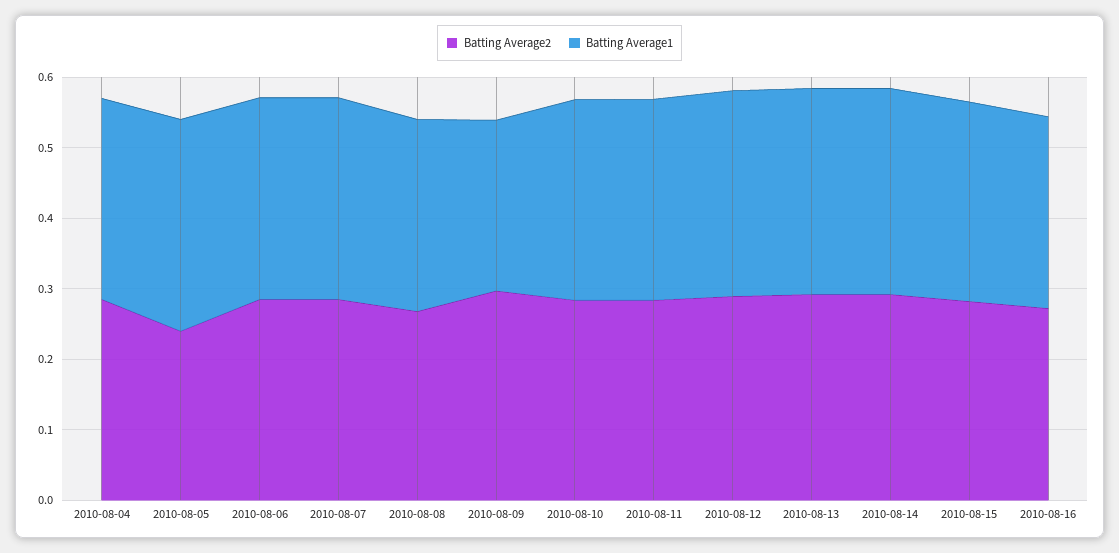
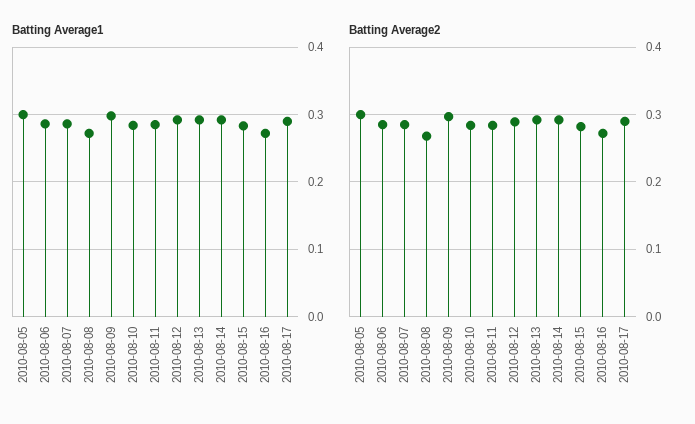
Batting Average2, 2010-08-04: 0.28 -> none
Batting Average1, 2010-08-04: 0.28 -> none
Batting Average2, 2010-08-05: 0.24 -> 0.3
Batting Average1, 2010-08-09: 0.24 -> 0.3
Batting Average1, 2010-08-17: none -> 0.29
Batting Average2, 2010-08-17: none -> 0.29

